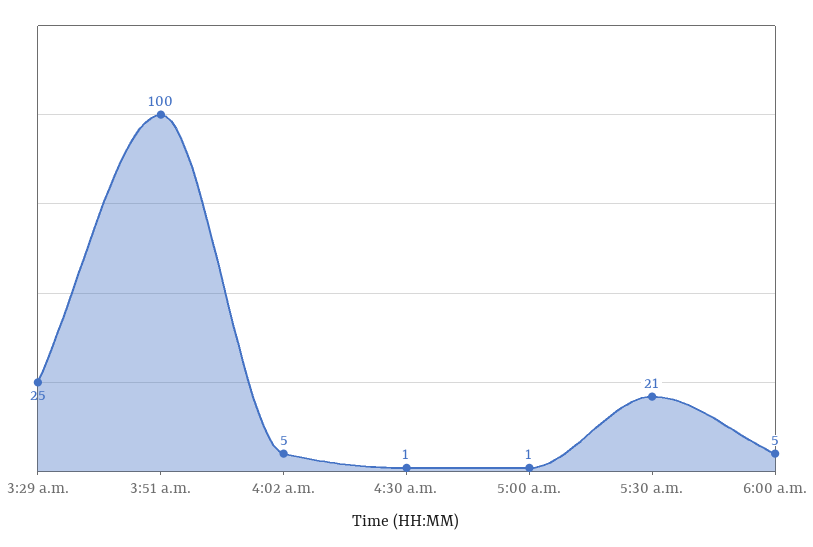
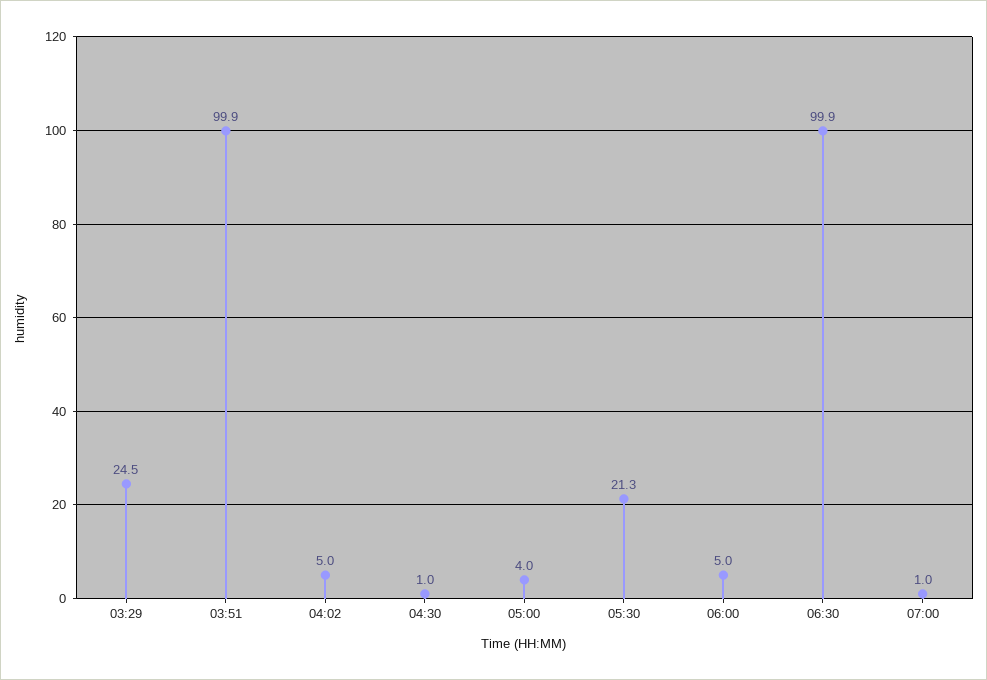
5:00 a.m.: 1 -> 4
06:30: none -> 99.9
07:00: none -> 1

